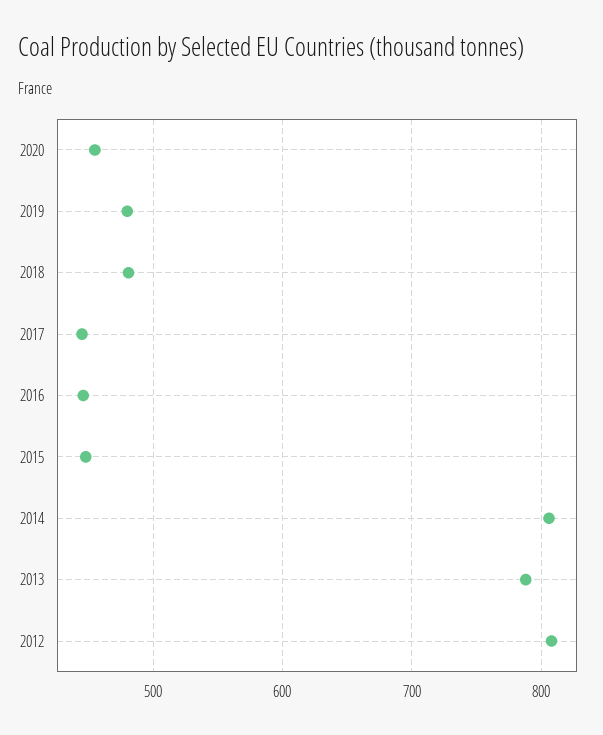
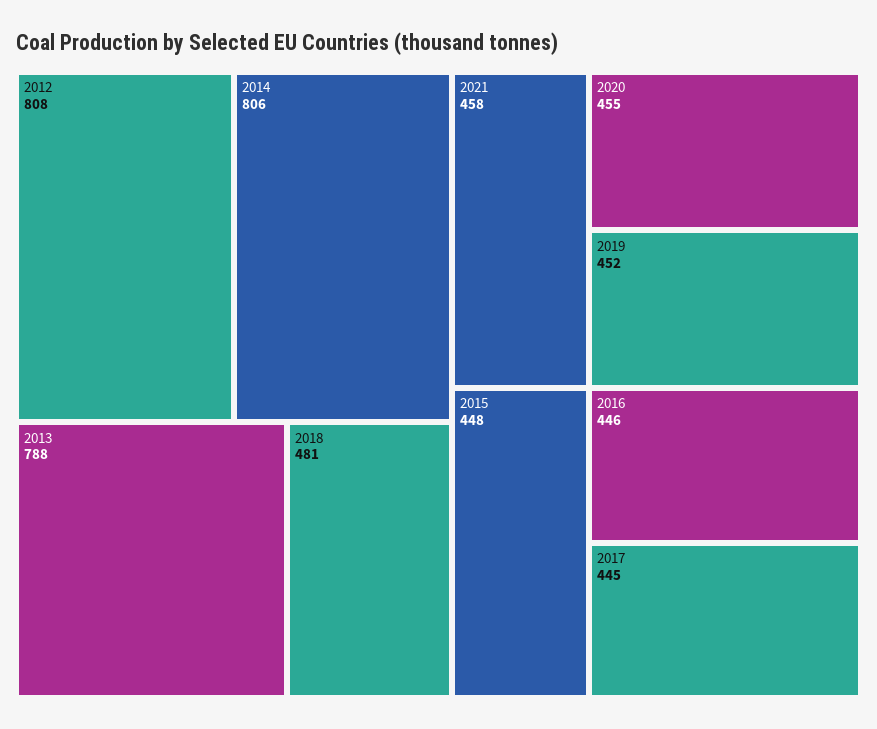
2019: 480 -> 452
2021: none -> 458

